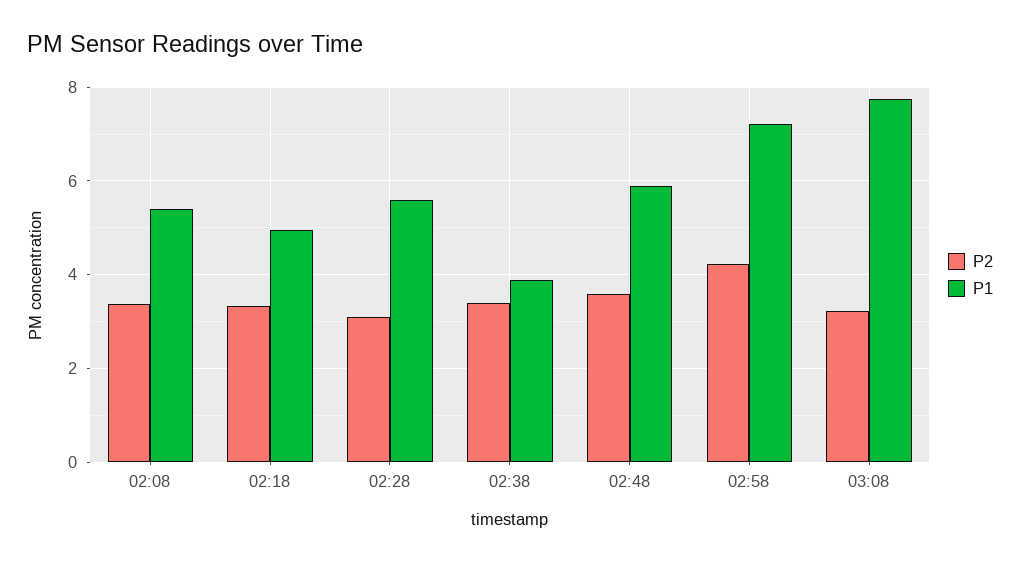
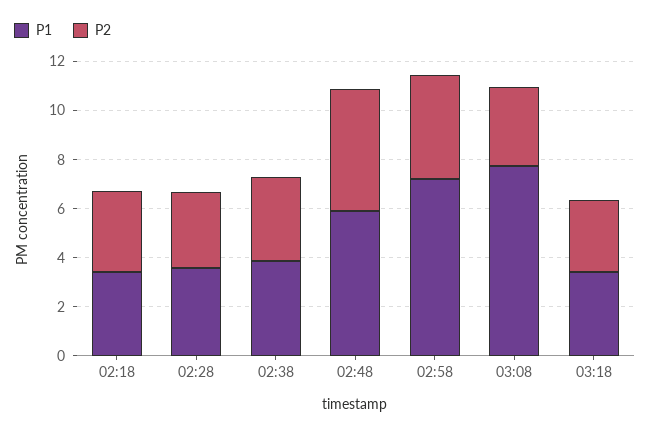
P2, 02:08: 3.4 -> none
P1, 02:08: 5.4 -> none
P1, 02:18: 5 -> 3.5
P1, 02:28: 5.6 -> 3.5
P2, 02:48: 3.6 -> 5
P1, 03:18: none -> 3.5
P2, 03:18: none -> 3

